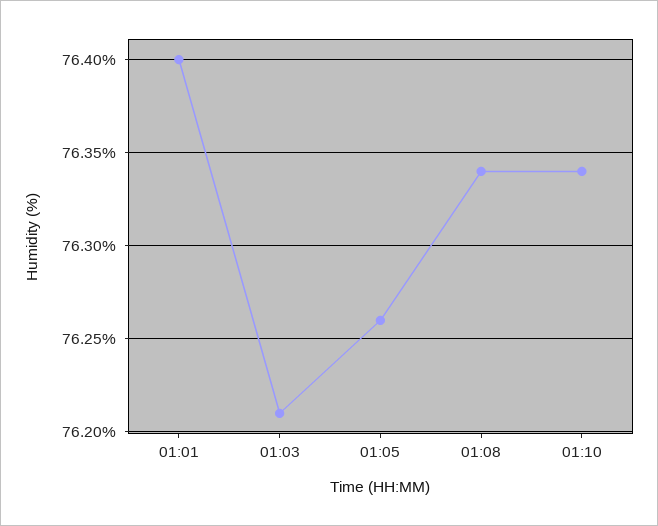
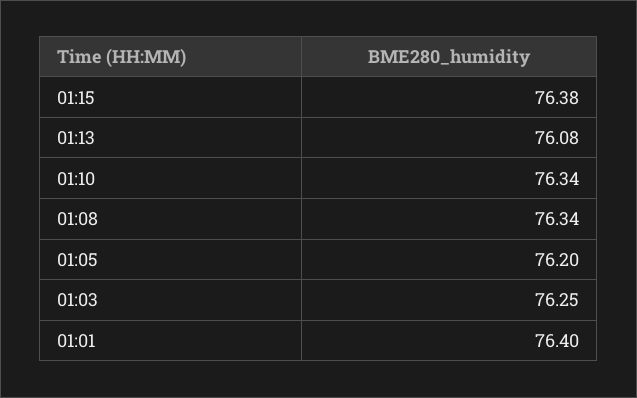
01:03: 76.21 -> 76.25
01:05: 76.26 -> 76.2
01:15: none -> 76.38
01:13: none -> 76.08

